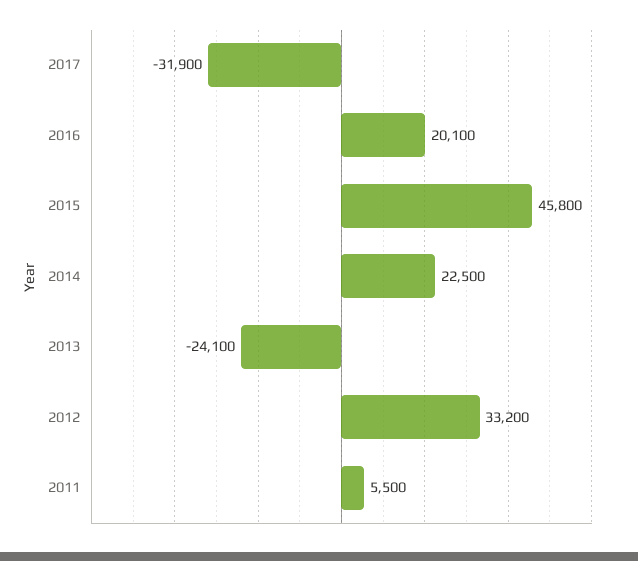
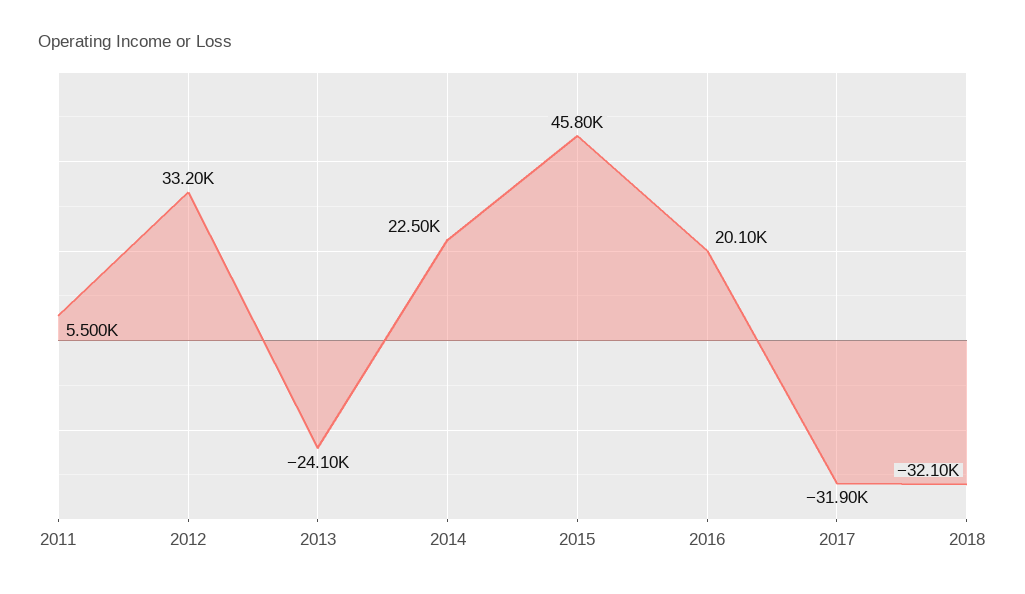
2018: none -> -32100

